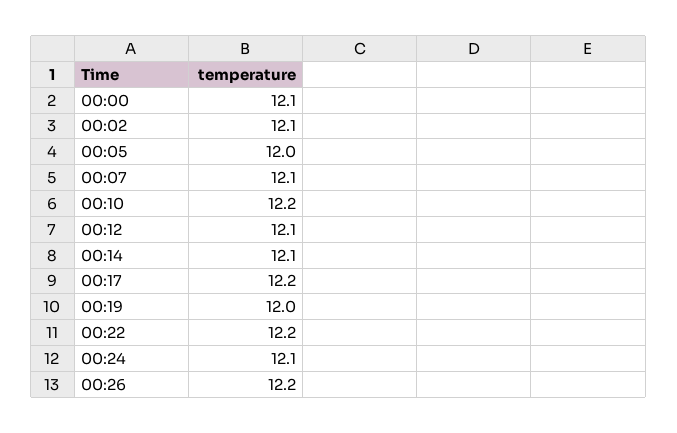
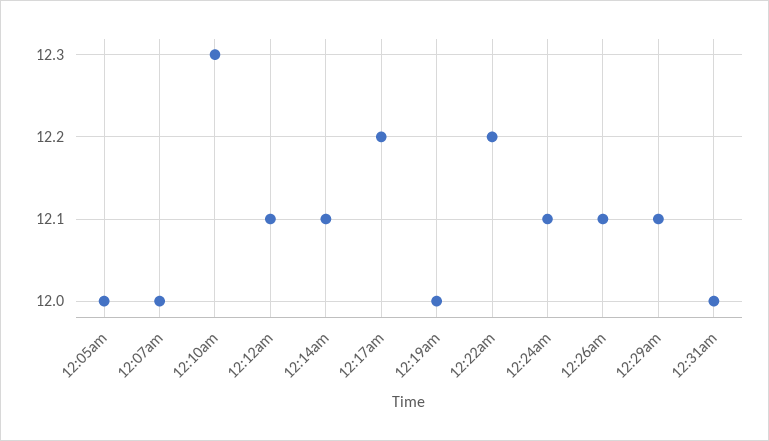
00:00: 12.1 -> none
00:02: 12.1 -> none
00:07: 12.1 -> 12
00:10: 12.2 -> 12.3
00:26: 12.2 -> 12.1
12:29am: none -> 12.1
12:31am: none -> 12

